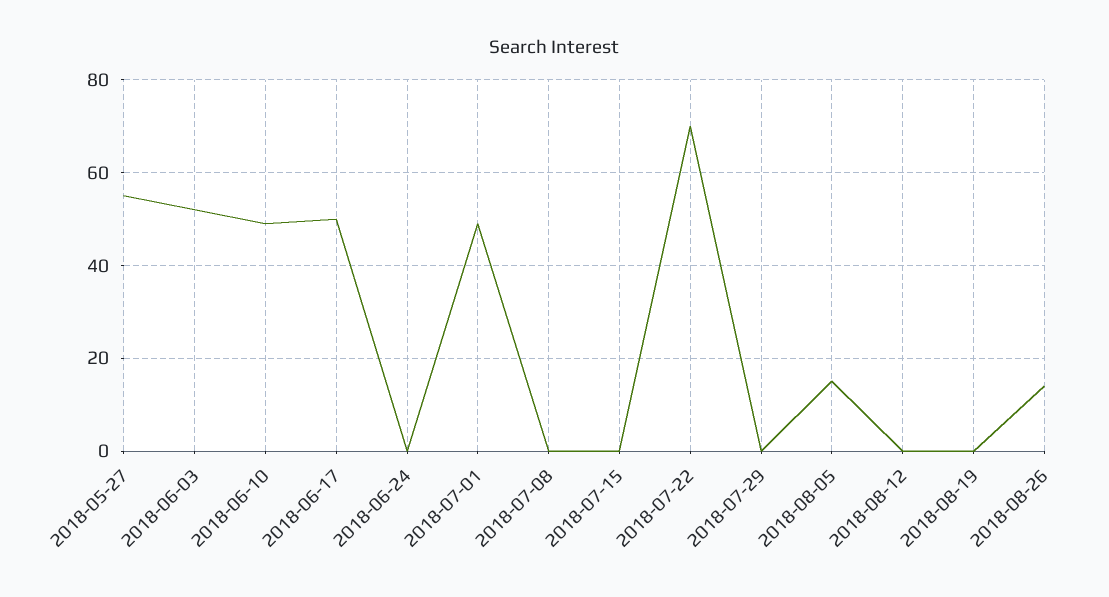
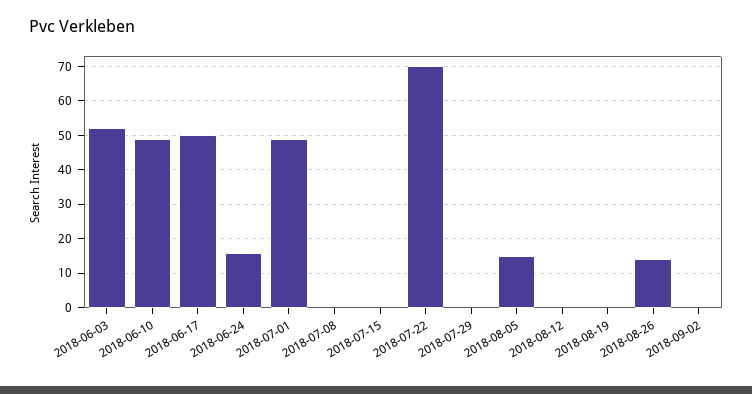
2018-05-27: 55 -> none
2018-06-24: 0 -> 15
2018-09-02: none -> 0

